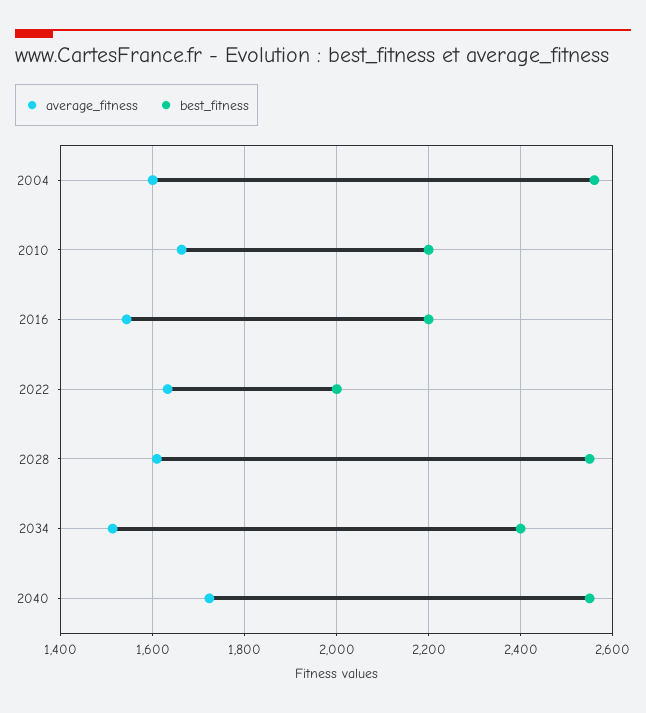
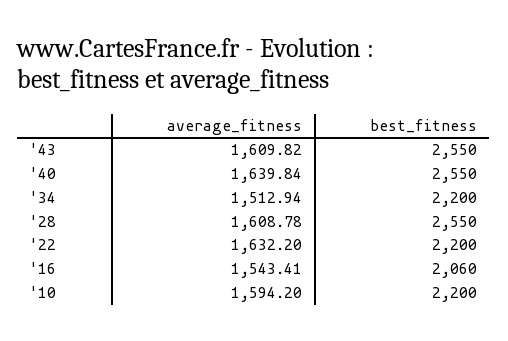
average_fitness, 2004: 1600 -> none
best_fitness, 2004: 2560 -> none
average_fitness, 2010: 1660 -> 1594.2
best_fitness, 2016: 2200 -> 2060
best_fitness, 2022: 2000 -> 2200
best_fitness, 2034: 2400 -> 2200
average_fitness, 2040: 1720 -> 1639.84
average_fitness, '43: none -> 1609.82
best_fitness, '43: none -> 2550

